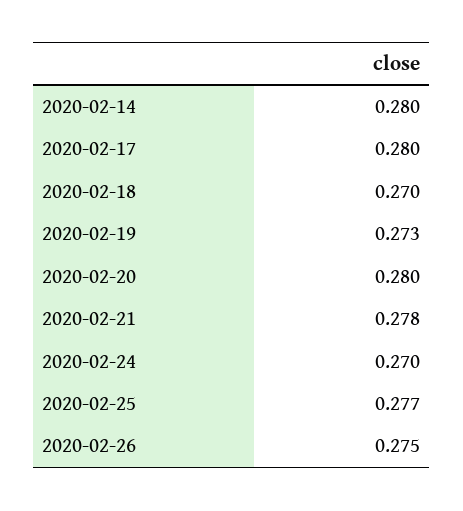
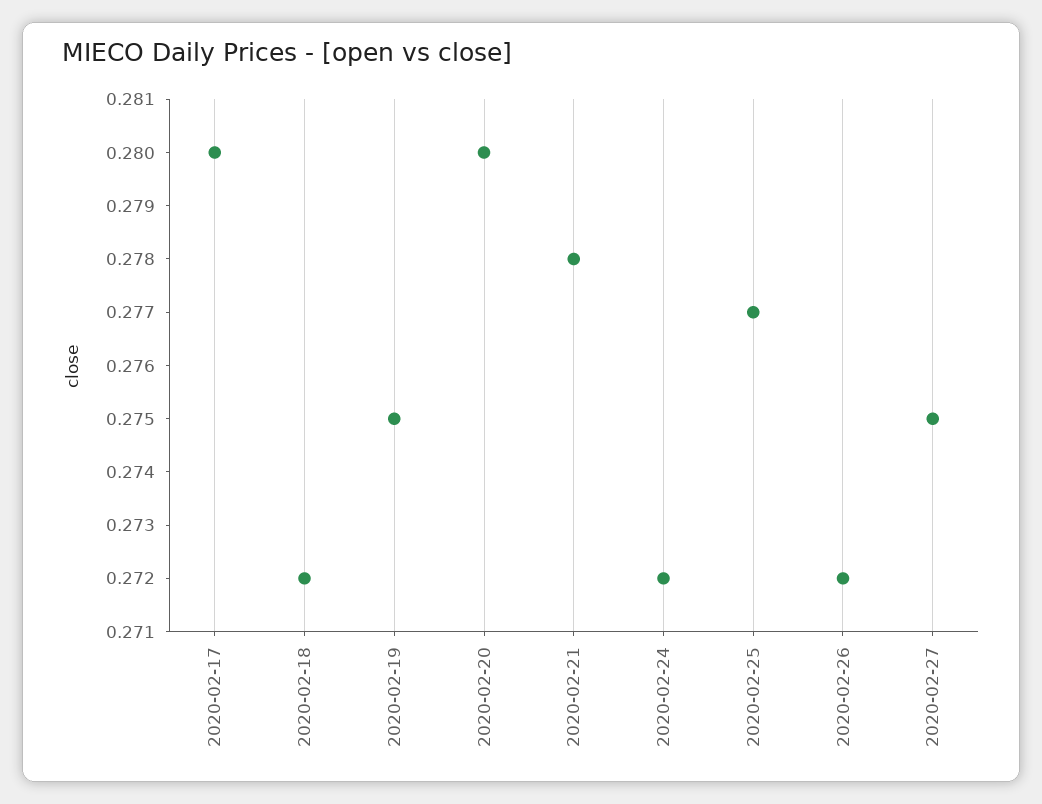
2020-02-14: 0.28 -> none
2020-02-18: 0.27 -> 0.272
2020-02-19: 0.273 -> 0.275
2020-02-24: 0.27 -> 0.272
2020-02-26: 0.275 -> 0.272
2020-02-27: none -> 0.275

